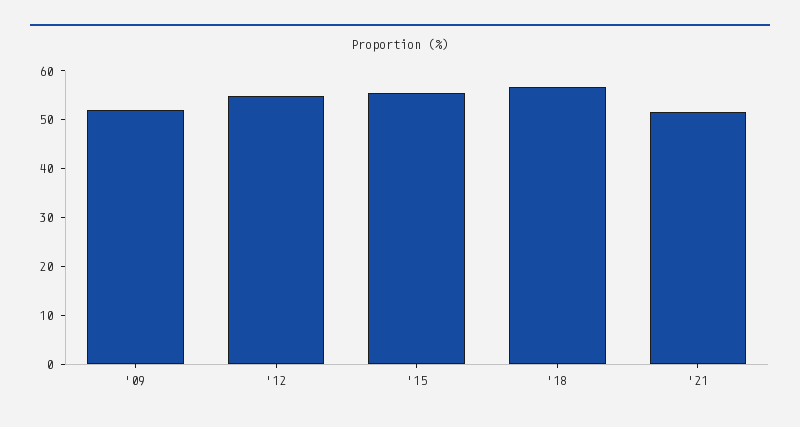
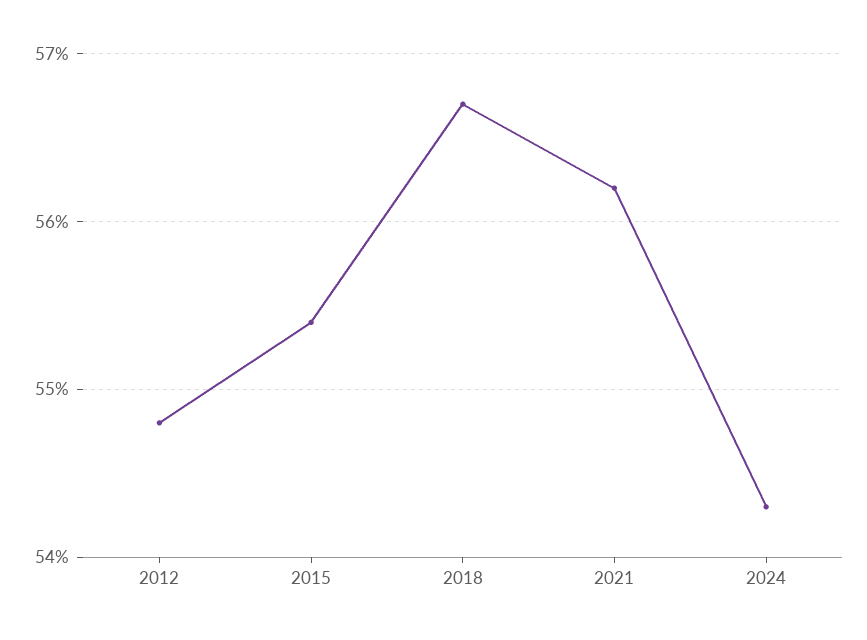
'09: 52 -> none
'21: 52 -> 56.2
2024: none -> 54.3

